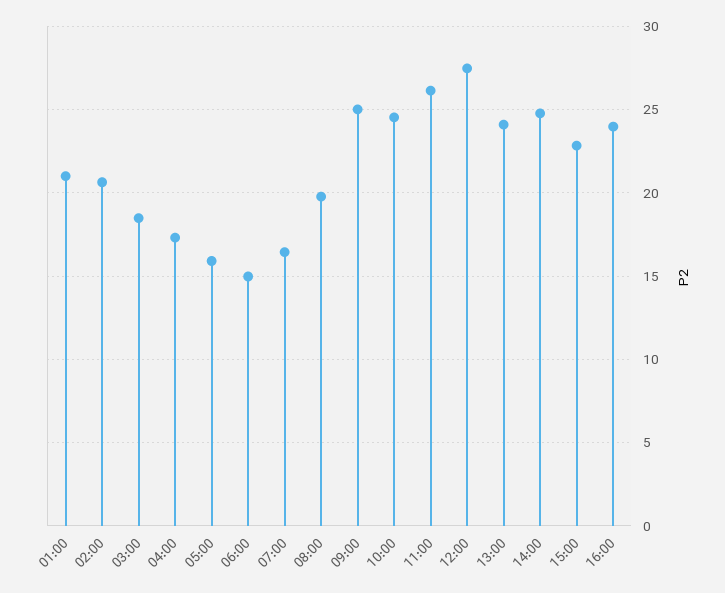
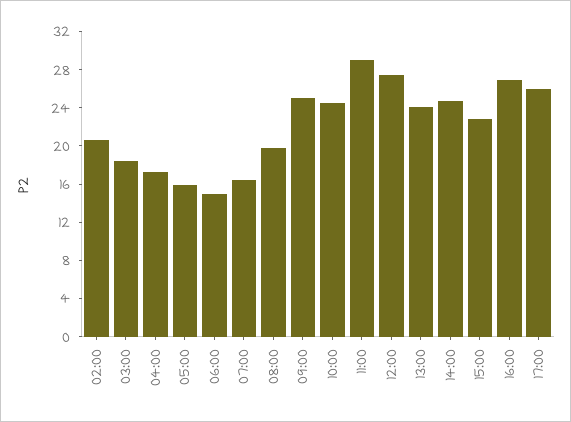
01:00: 21 -> none
11:00: 26 -> 29
16:00: 24 -> 27
17:00: none -> 26

